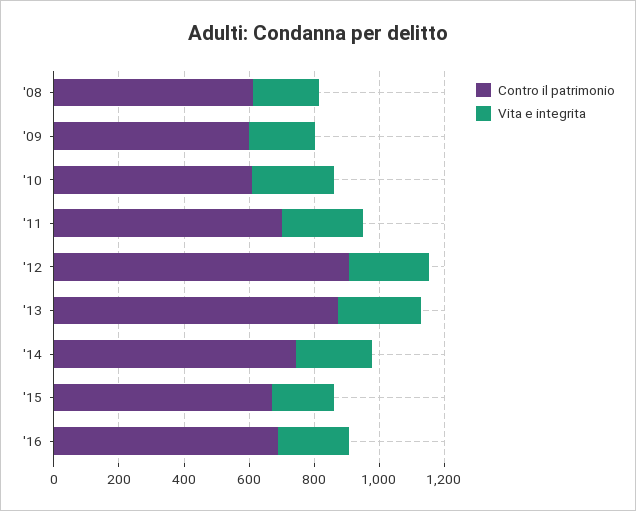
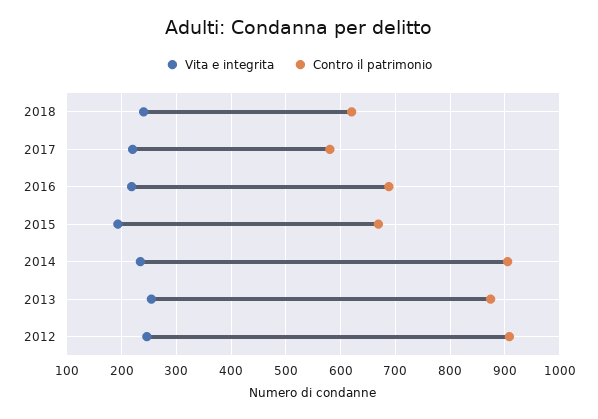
Contro il patrimonio, '08: 600 -> none
Vita e integrita, '08: 200 -> none
Contro il patrimonio, '09: 600 -> none
Vita e integrita, '09: 200 -> none
Contro il patrimonio, '10: 600 -> none
Vita e integrita, '10: 250 -> none
Contro il patrimonio, '11: 700 -> none
Vita e integrita, '11: 250 -> none
Contro il patrimonio, '14: 750 -> 900
Vita e integrita, 2018: none -> 240
Contro il patrimonio, 2018: none -> 620
Vita e integrita, 2017: none -> 220
Contro il patrimonio, 2017: none -> 580

